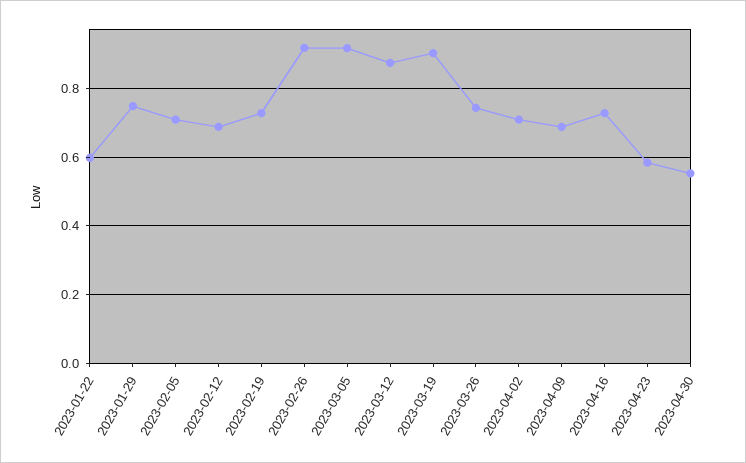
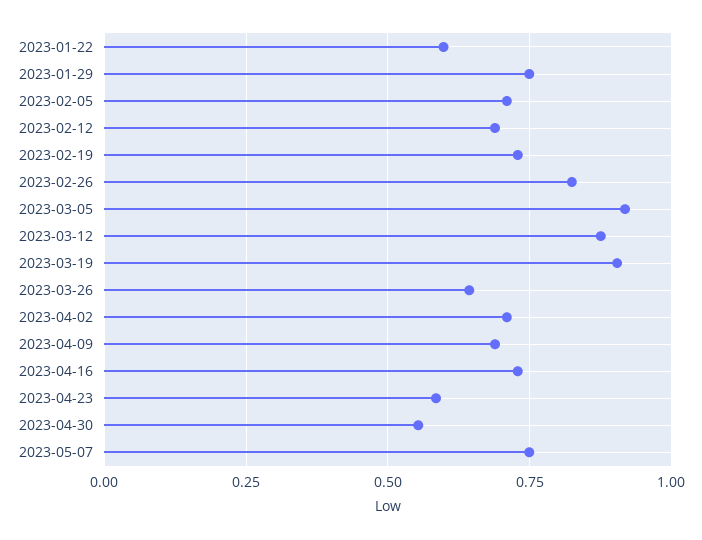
2023-02-26: 0.92 -> 0.825
2023-03-26: 0.74 -> 0.65
2023-05-07: none -> 0.75

